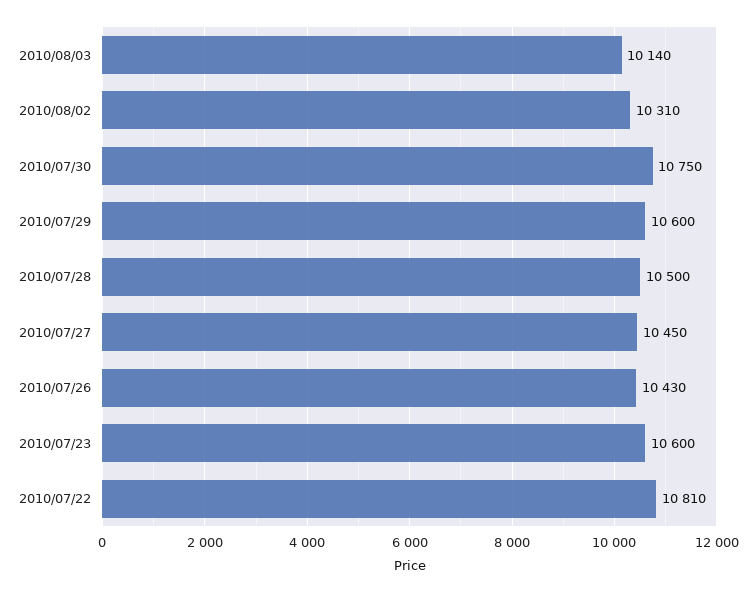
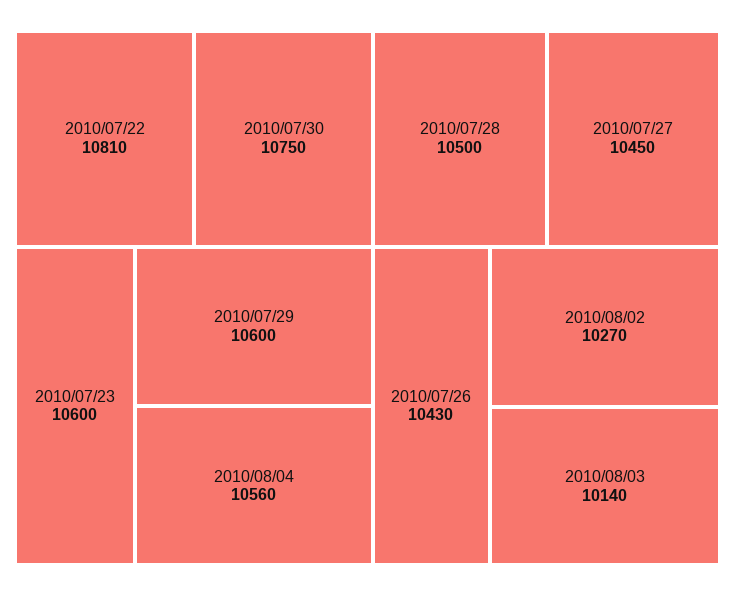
2010/08/02: 10310 -> 10270
2010/08/04: none -> 10560

